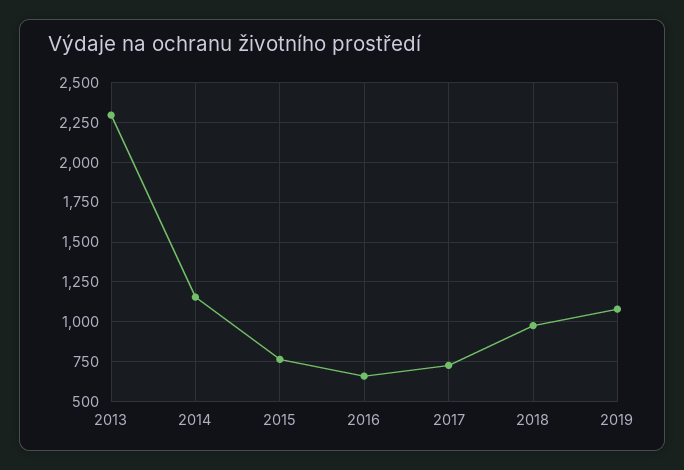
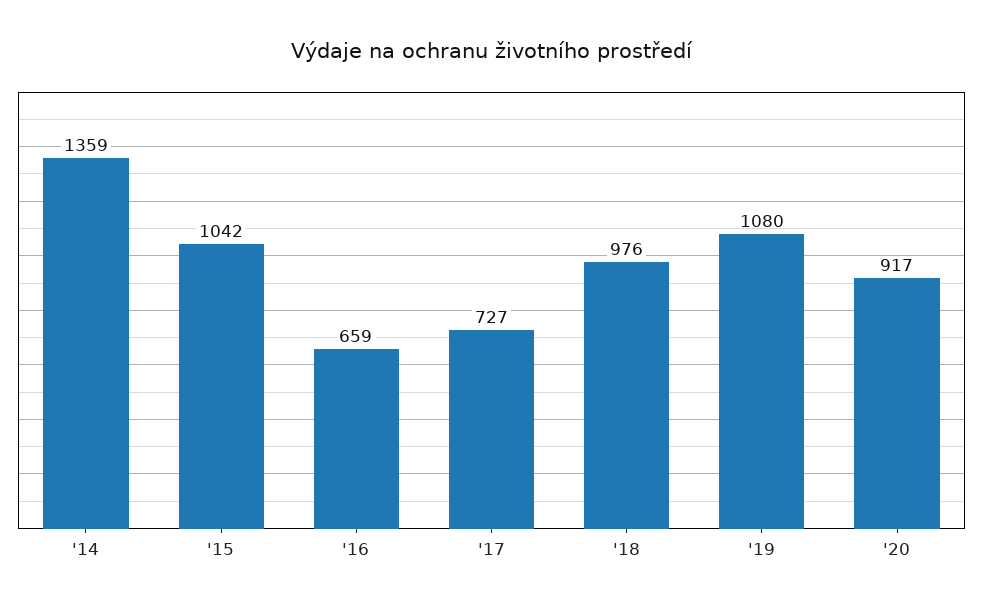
2013: 2300 -> none
2014: 1150 -> 1359
2015: 750 -> 1042
'20: none -> 917

